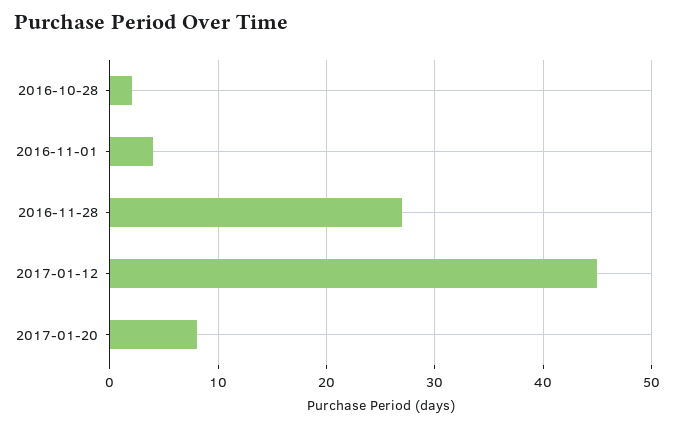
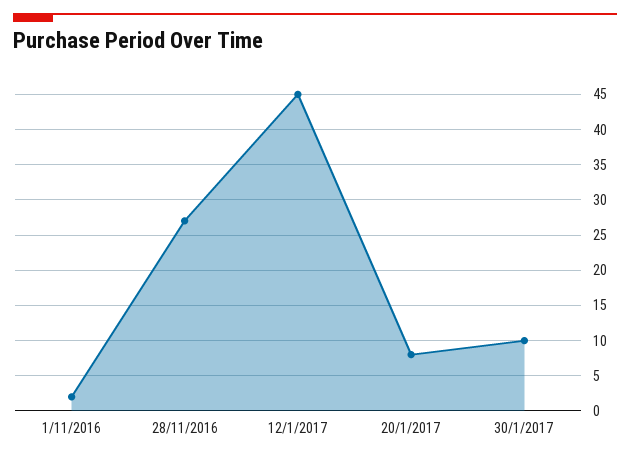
2016-10-28: 2 -> none
2016-11-01: 4 -> 2
30/1/2017: none -> 10

